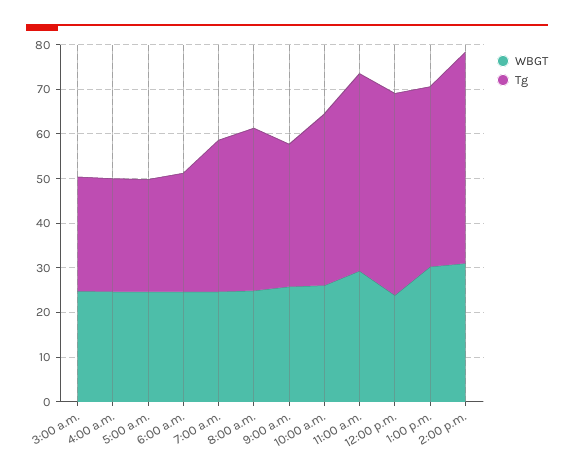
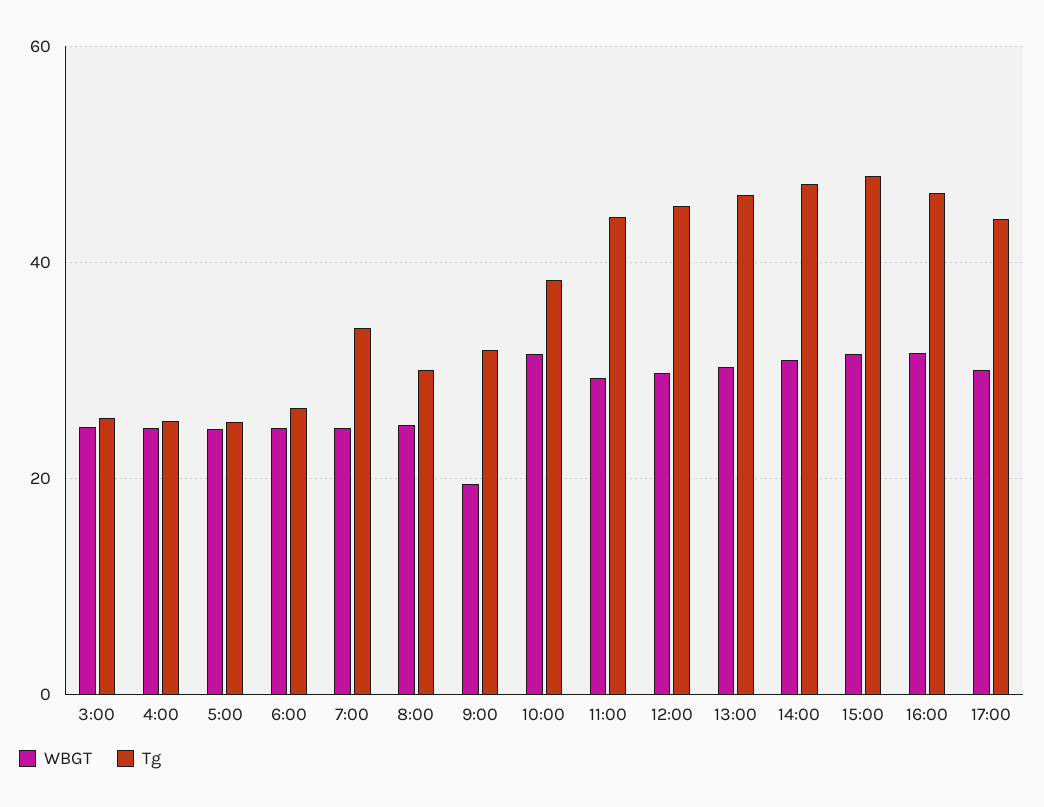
Tg, 8:00 a.m.: 36 -> 30
WBGT, 9:00 a.m.: 26 -> 20
WBGT, 10:00 a.m.: 26 -> 32
WBGT, 12:00 p.m.: 24 -> 30
Tg, 1:00 p.m.: 40 -> 46
WBGT, 15:00: none -> 32
Tg, 15:00: none -> 48
WBGT, 16:00: none -> 32
Tg, 16:00: none -> 46
WBGT, 17:00: none -> 30
Tg, 17:00: none -> 44

